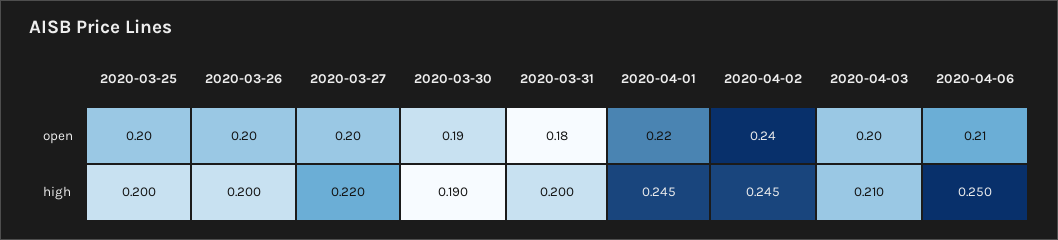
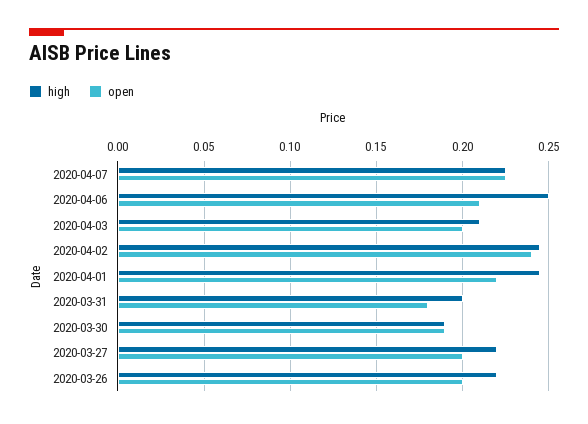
open, 2020-03-25: 0.2 -> none
high, 2020-03-25: 0.2 -> none
high, 2020-03-26: 0.2 -> 0.22
high, 2020-04-07: none -> 0.225
open, 2020-04-07: none -> 0.225

